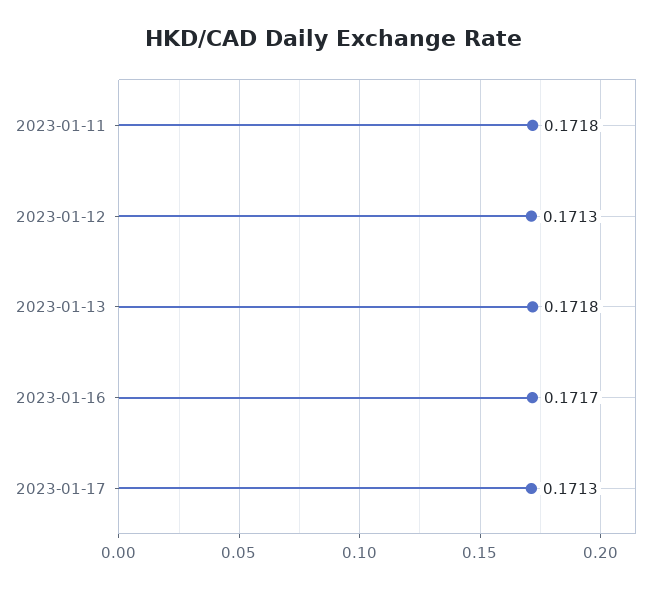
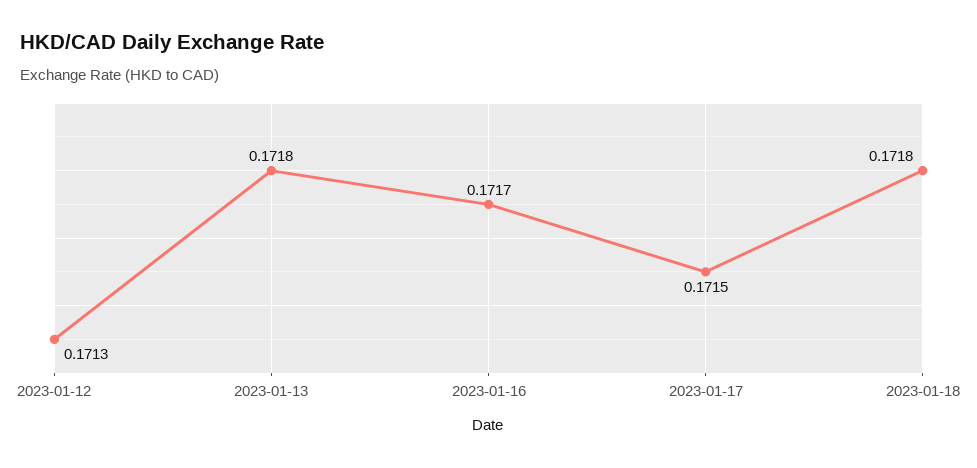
2023-01-11: 0.1718 -> none
2023-01-17: 0.1713 -> 0.1715
2023-01-18: none -> 0.1718

